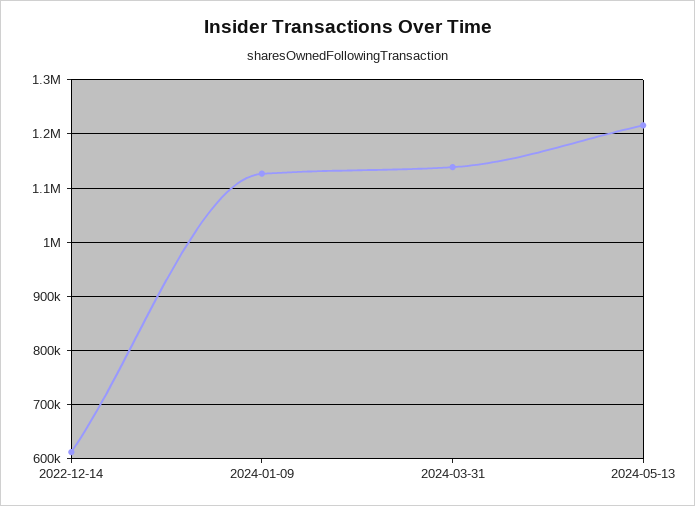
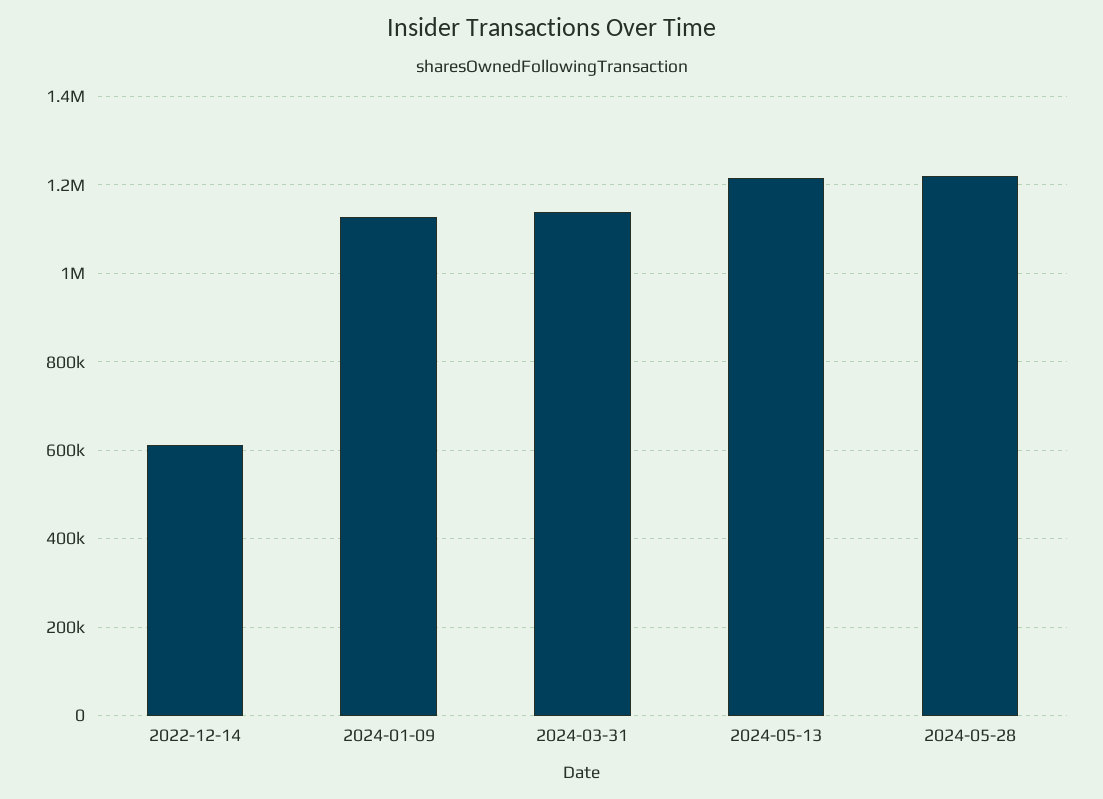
2024-05-28: none -> 1220000

